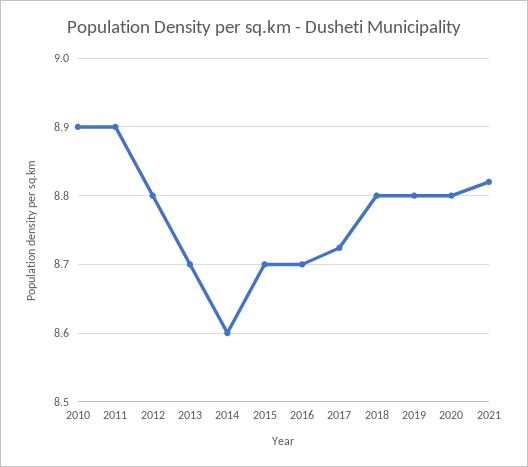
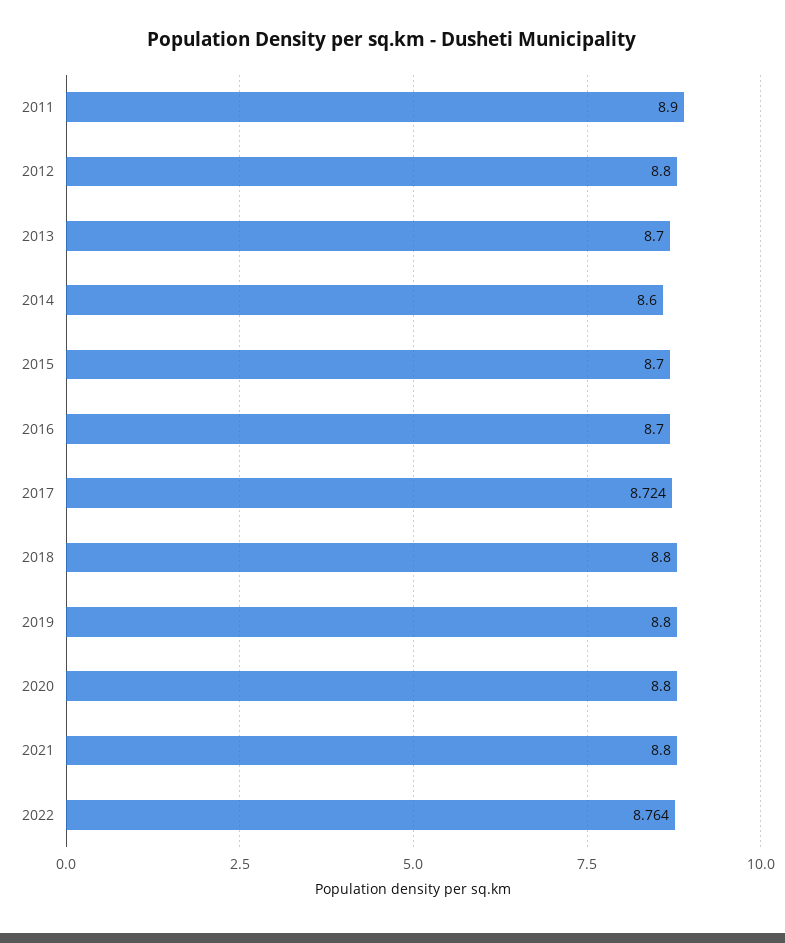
2010: 8.9 -> none
2021: 8.82 -> 8.8
2022: none -> 8.764

